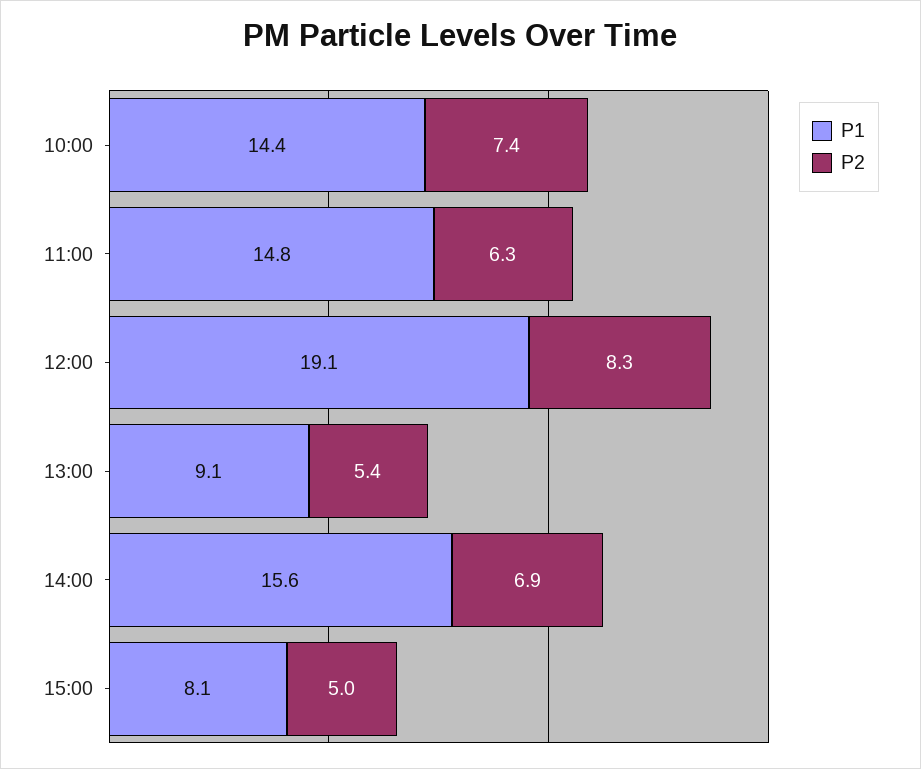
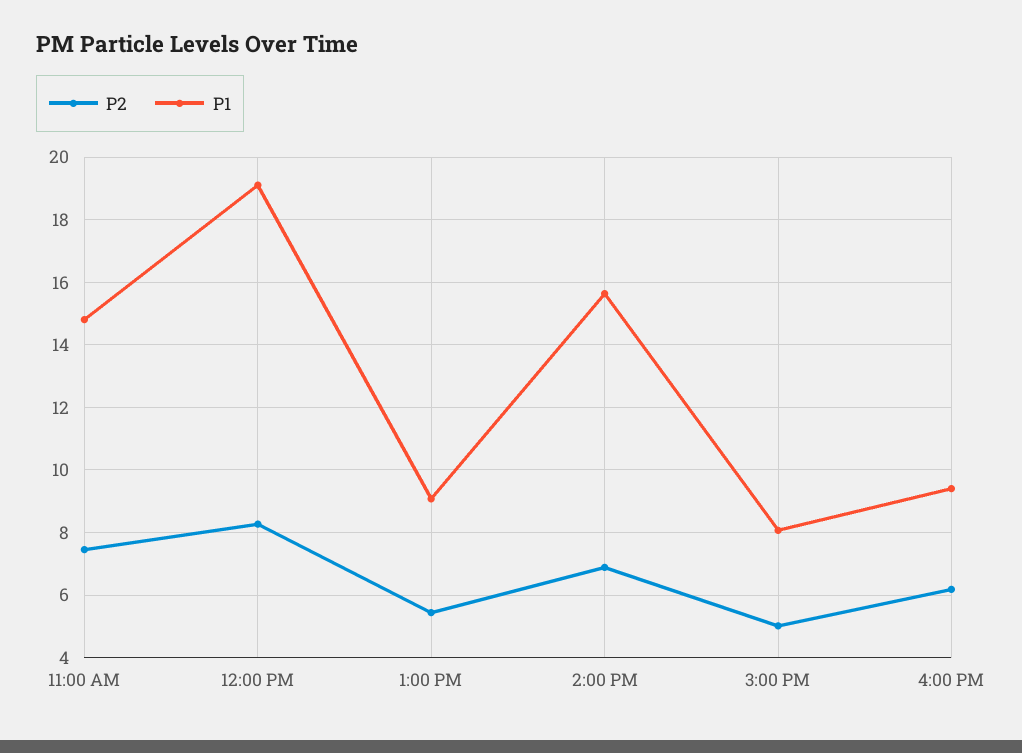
P1, 10:00: 14.4 -> none
P2, 10:00: 7.4 -> none
P2, 11:00: 6.3 -> 7.4
P2, 4:00 PM: none -> 6.2
P1, 4:00 PM: none -> 9.4

